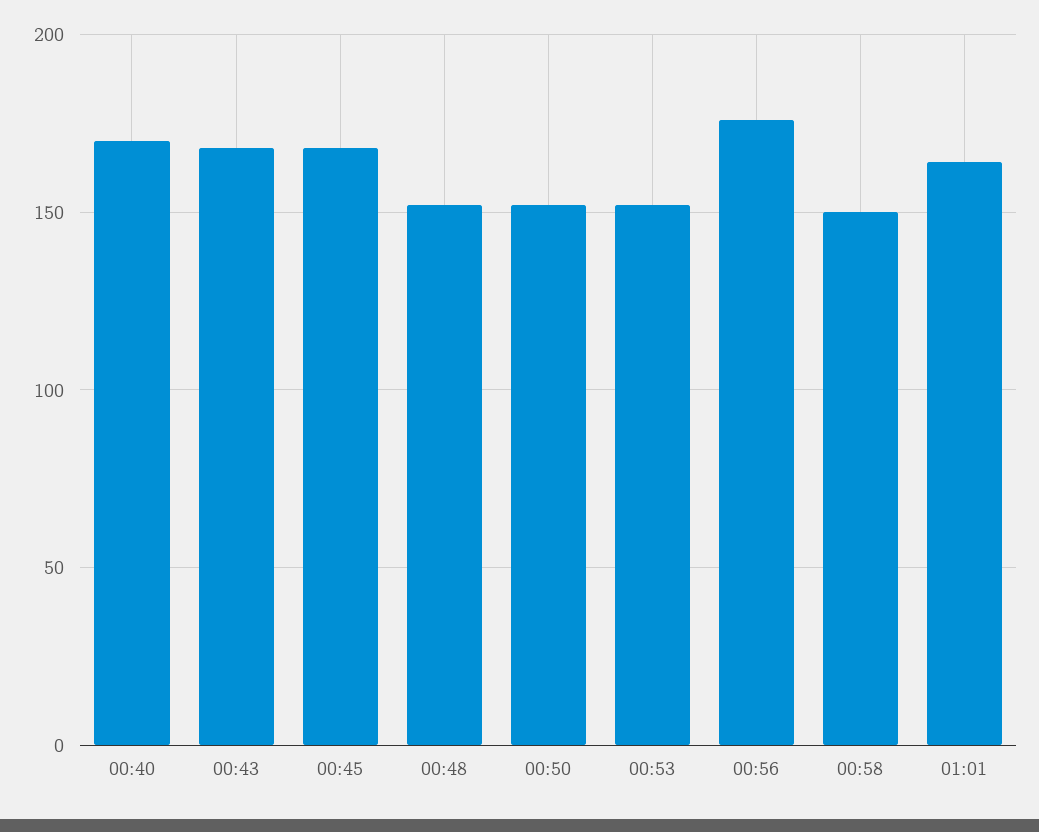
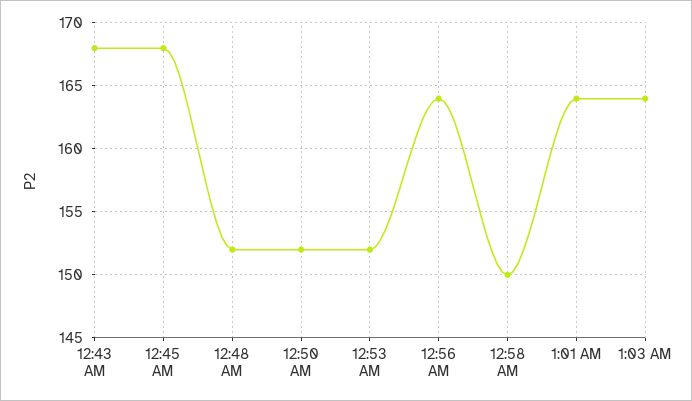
00:40: 170 -> none
00:56: 175 -> 164
1:03 AM: none -> 164

